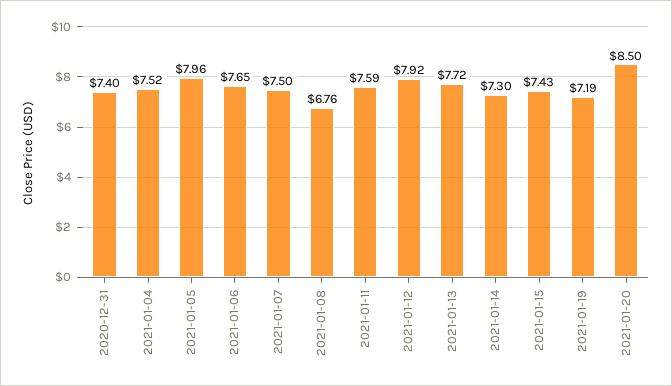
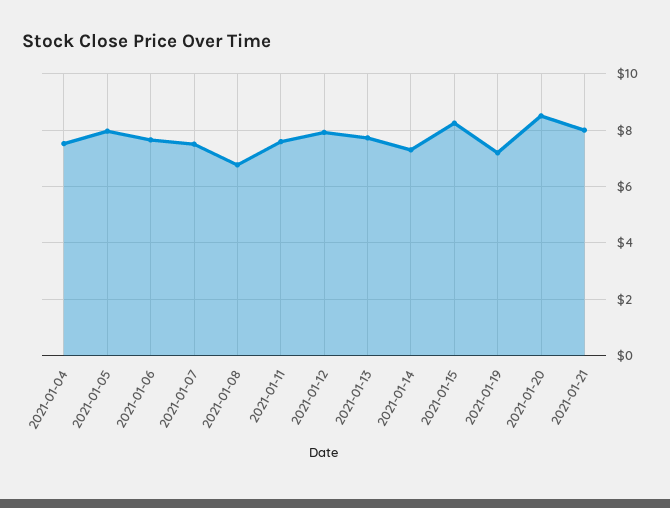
2020-12-31: 7.4 -> none
2021-01-15: 7.43 -> 8.25
2021-01-21: none -> 8

